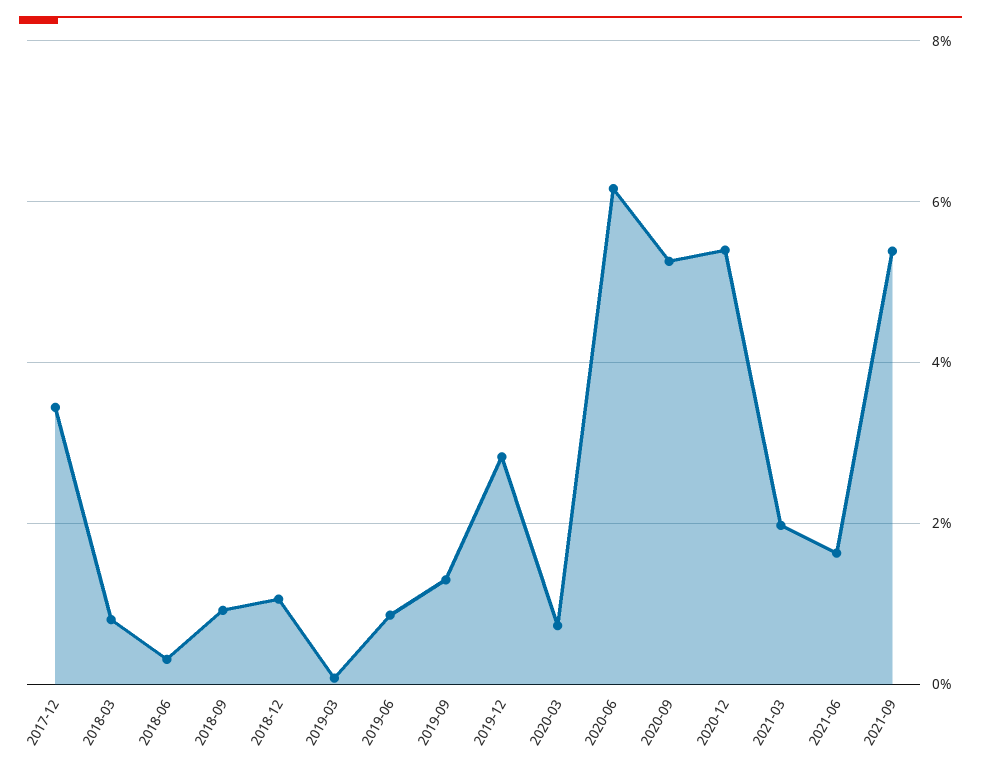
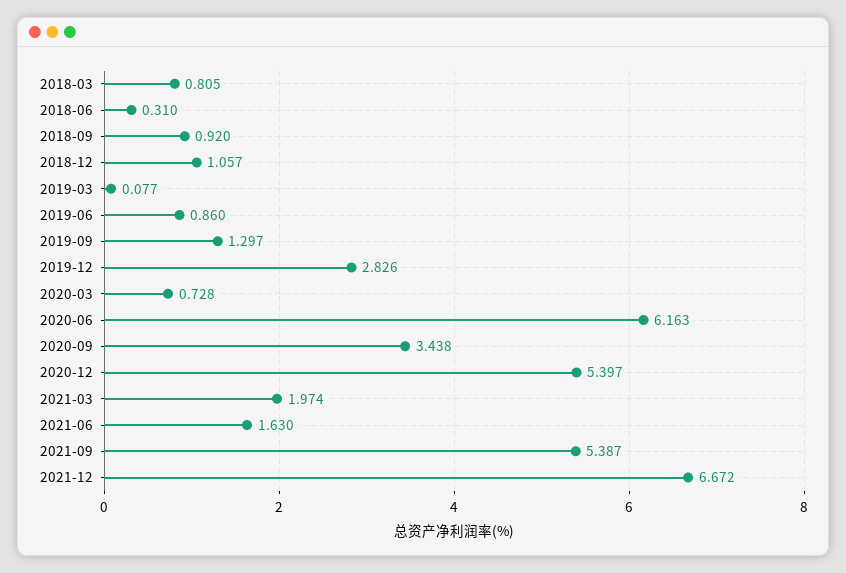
2017-12: 3.4 -> none
2020-09: 5.2 -> 3.438
2021-12: none -> 6.672

